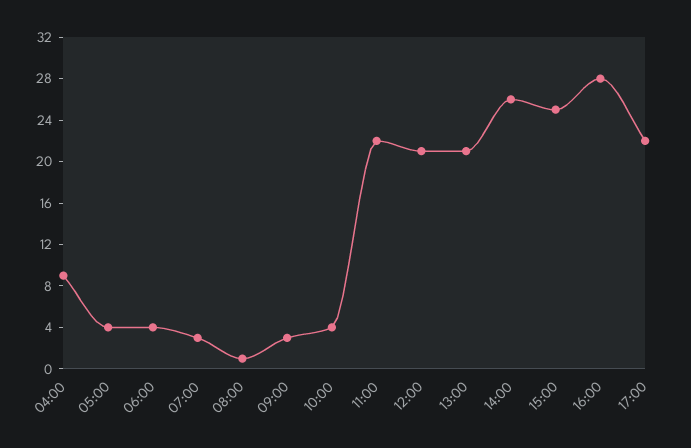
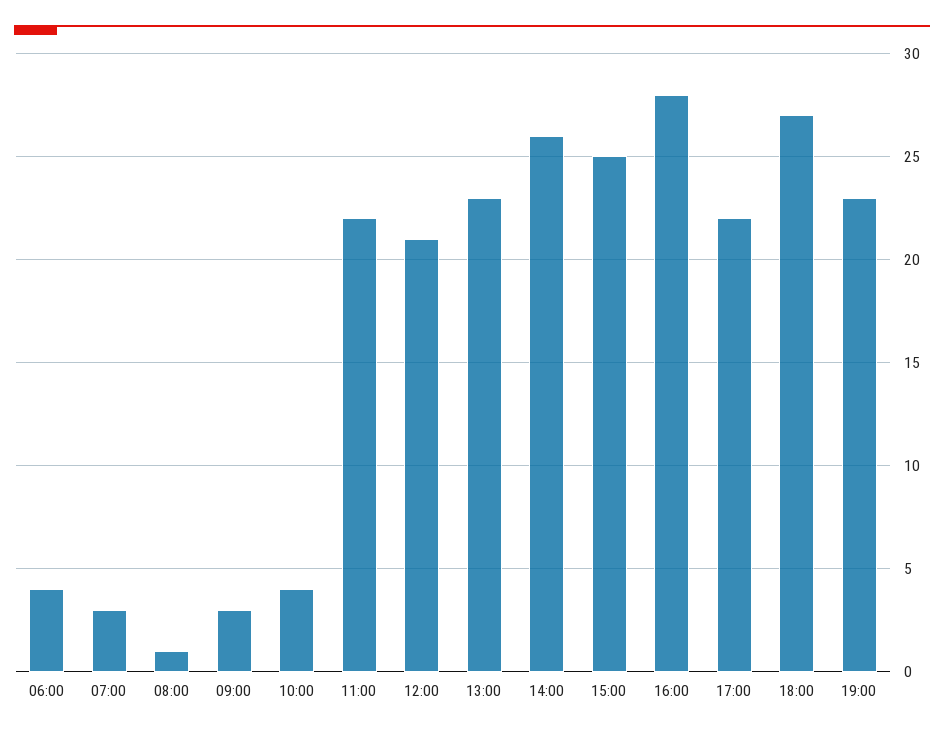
04:00: 9 -> none
05:00: 4 -> none
13:00: 21 -> 23
18:00: none -> 27
19:00: none -> 23

